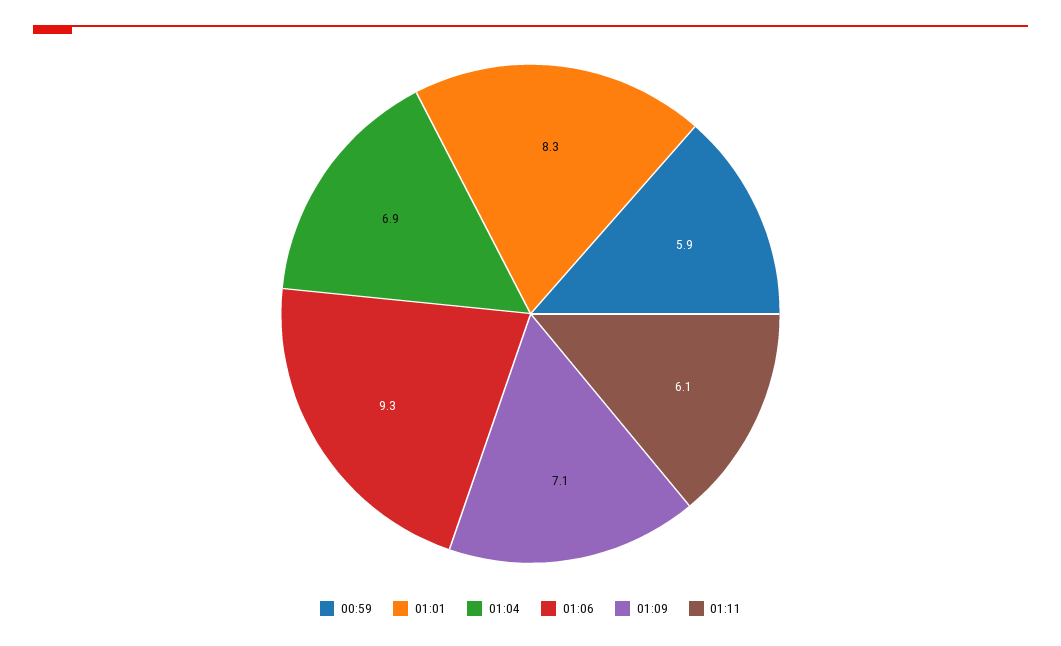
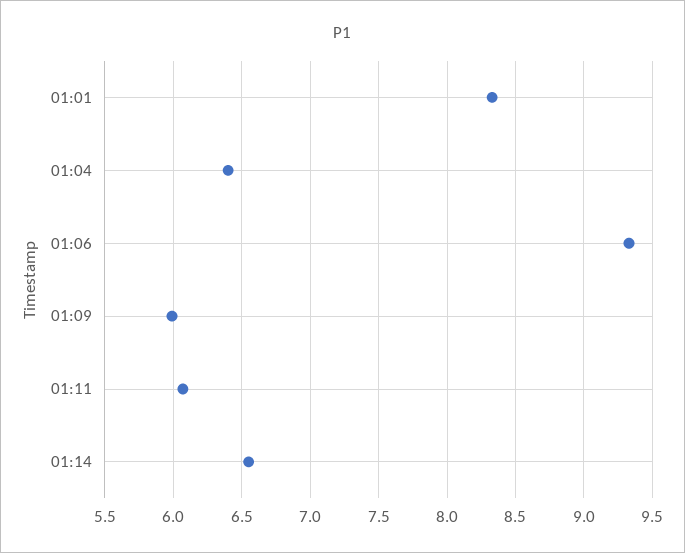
00:59: 5.9 -> none
01:04: 6.9 -> 6.4
01:09: 7.1 -> 6
01:14: none -> 6.55

